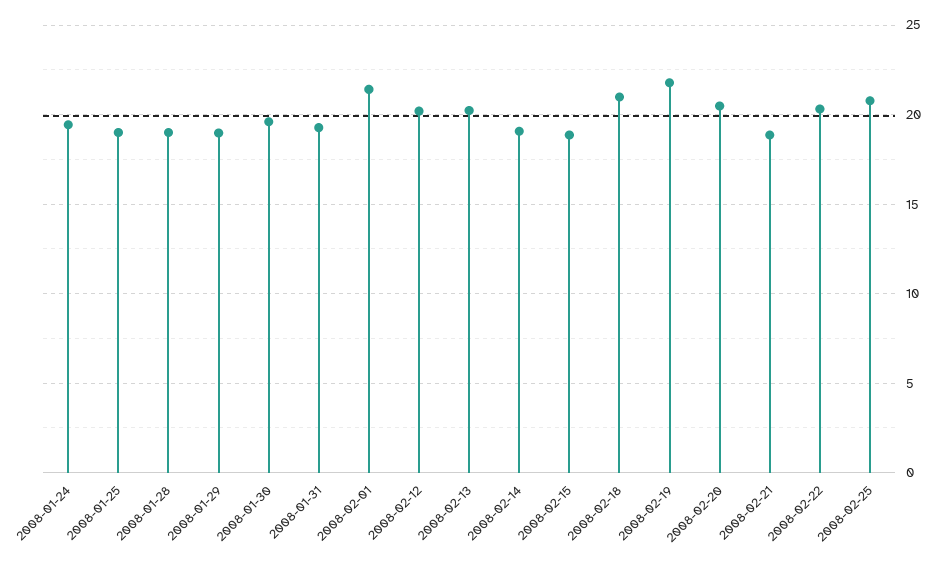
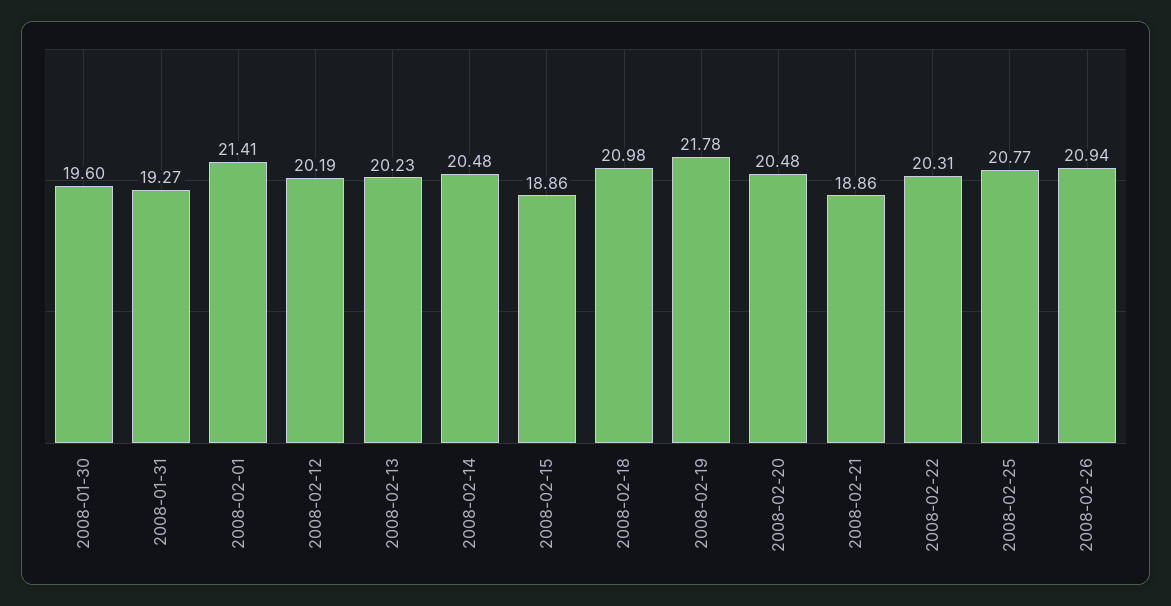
2008-01-24: 19.5 -> none
2008-01-25: 19 -> none
2008-01-28: 19 -> none
2008-01-29: 19 -> none
2008-02-14: 19 -> 20.48
2008-02-26: none -> 20.94

